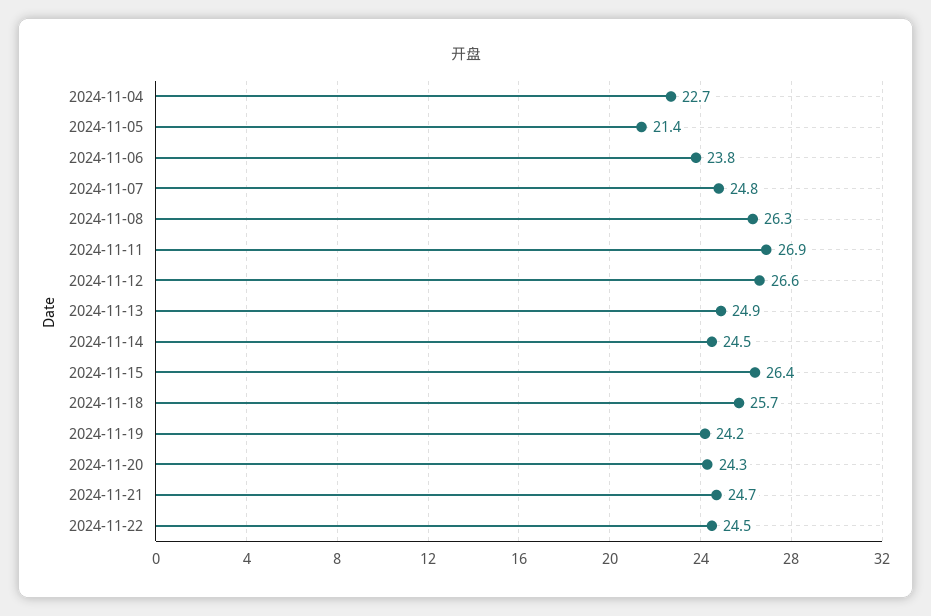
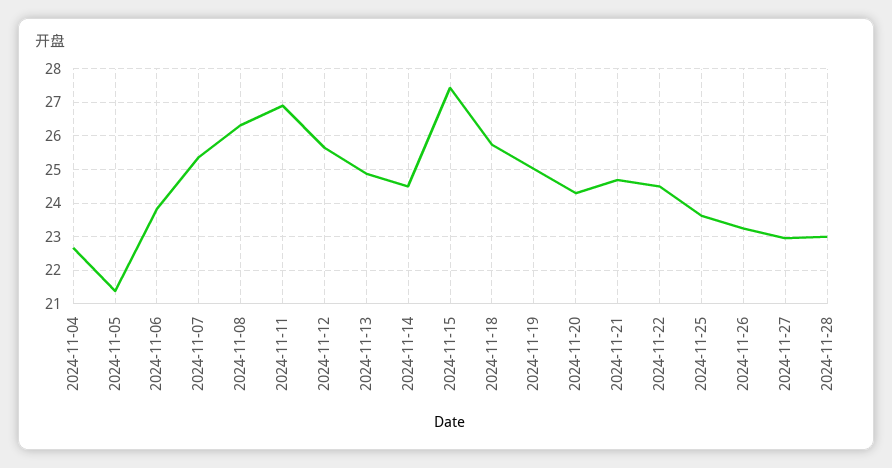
2024-11-07: 24.8 -> 25.4
2024-11-12: 26.6 -> 25.6
2024-11-15: 26.4 -> 27.4
2024-11-19: 24.2 -> 25
2024-11-25: none -> 23.6
2024-11-26: none -> 23.2
2024-11-27: none -> 23
2024-11-28: none -> 23

